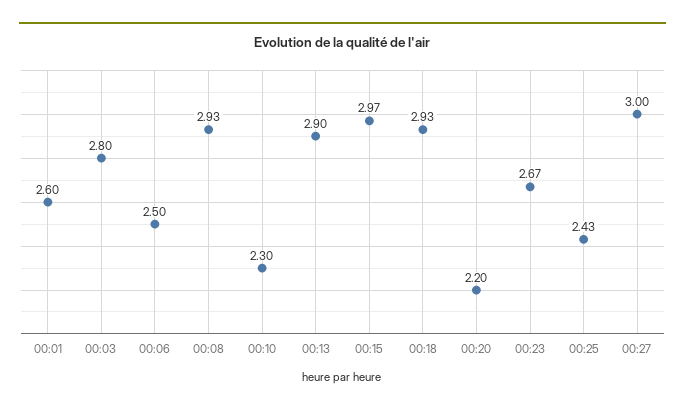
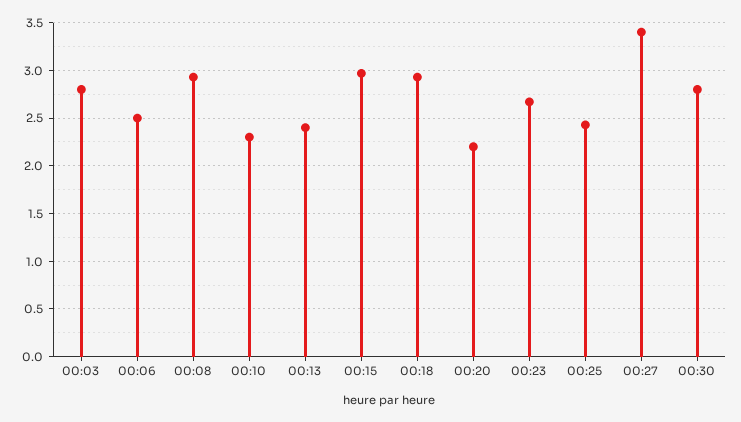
00:01: 2.6 -> none
00:13: 2.9 -> 2.4
00:27: 3 -> 3.4
00:30: none -> 2.8

